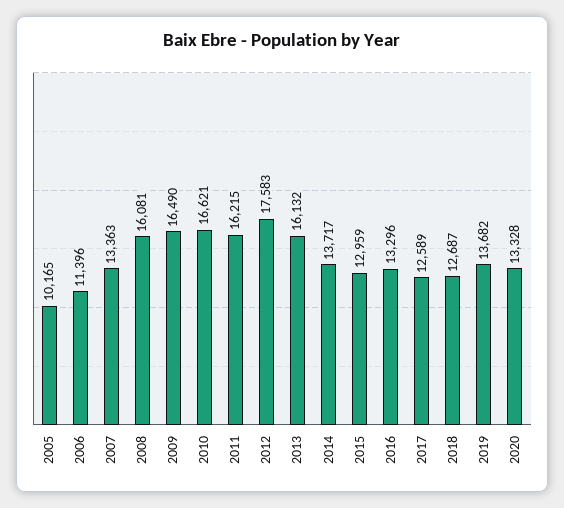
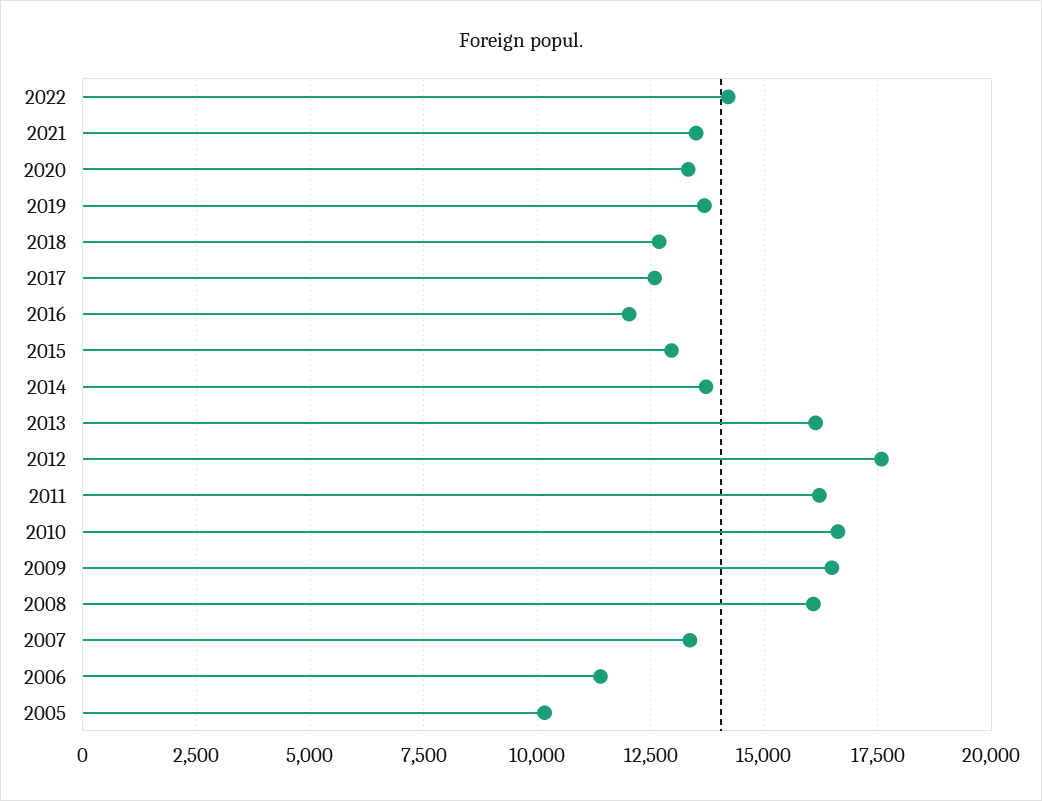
2016: 13296 -> 12000
2022: none -> 14250
2021: none -> 13500

